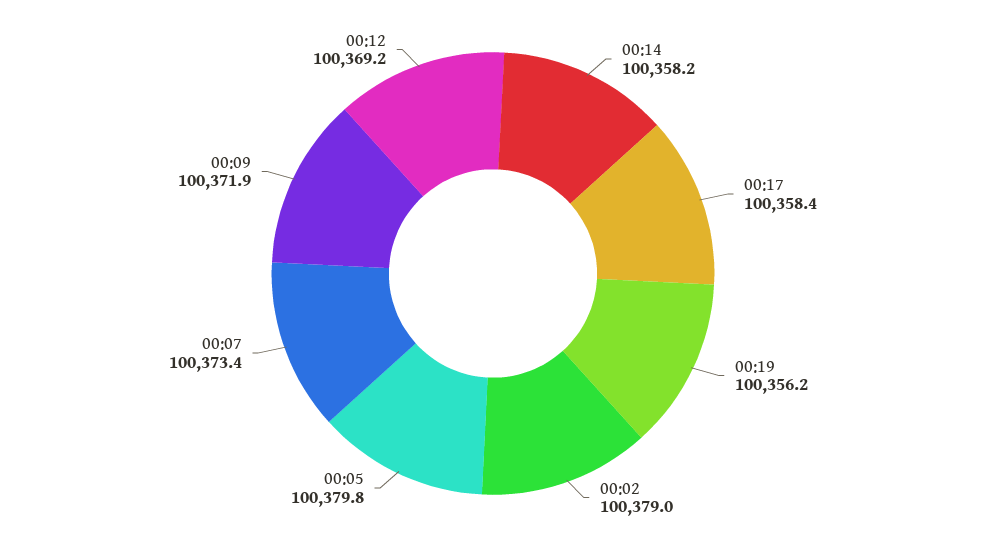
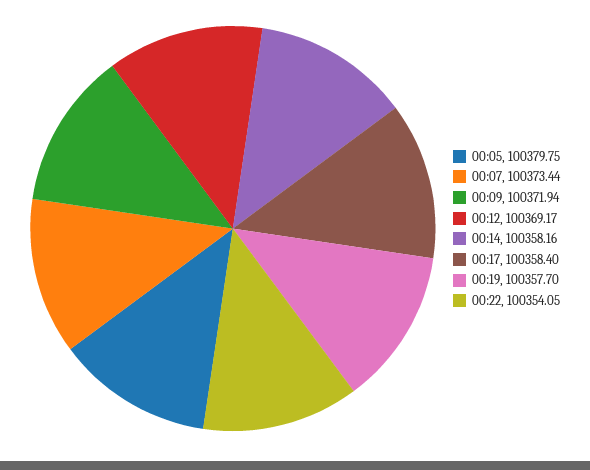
00:19: 100356.2 -> 100357.7
00:02: 100379 -> none
00:22: none -> 100354.05

